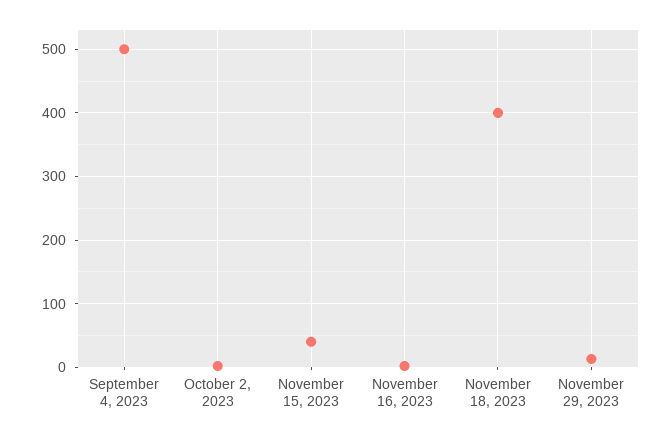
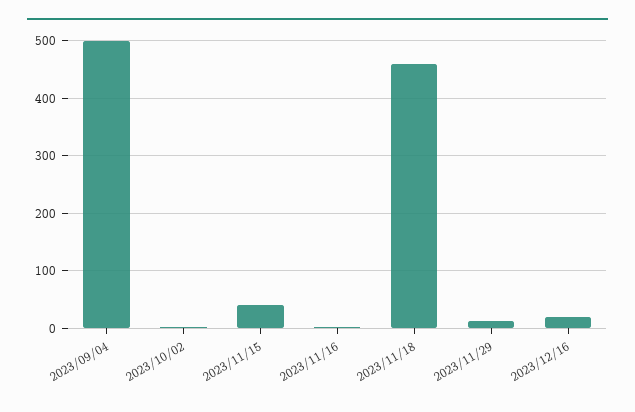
November 18, 2023: 400 -> 460
2023/12/16: none -> 20

